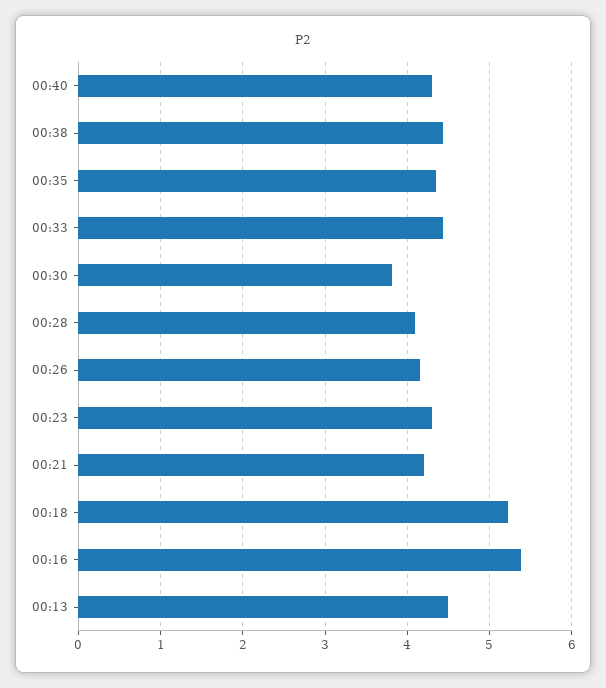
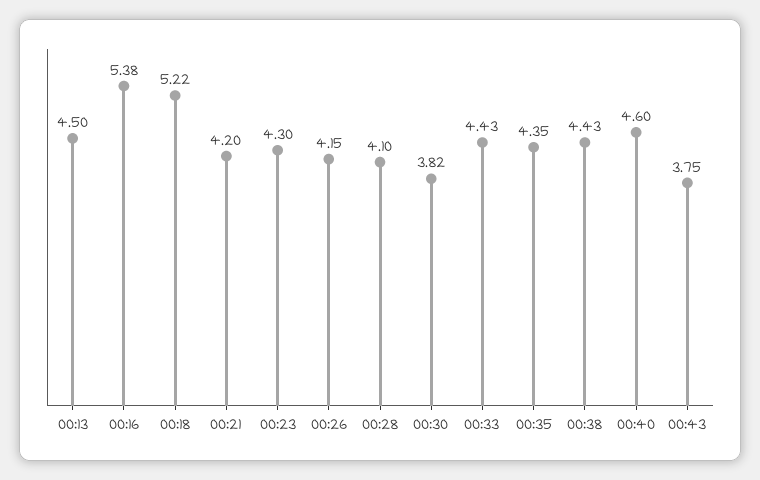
00:40: 4.3 -> 4.6
00:43: none -> 3.75

